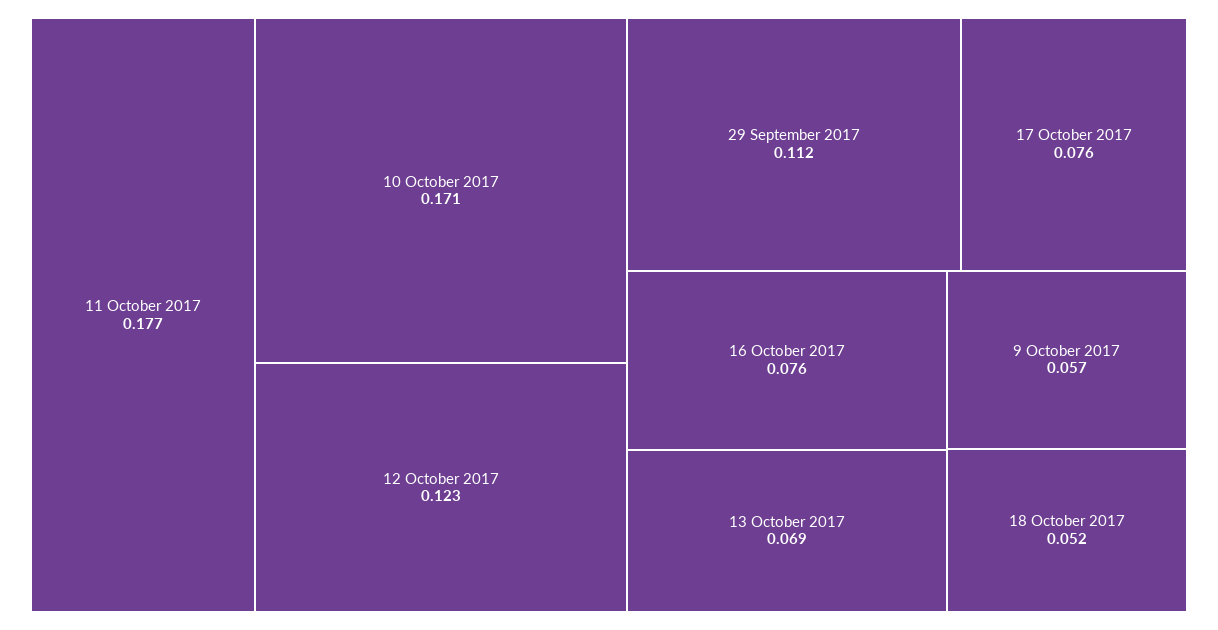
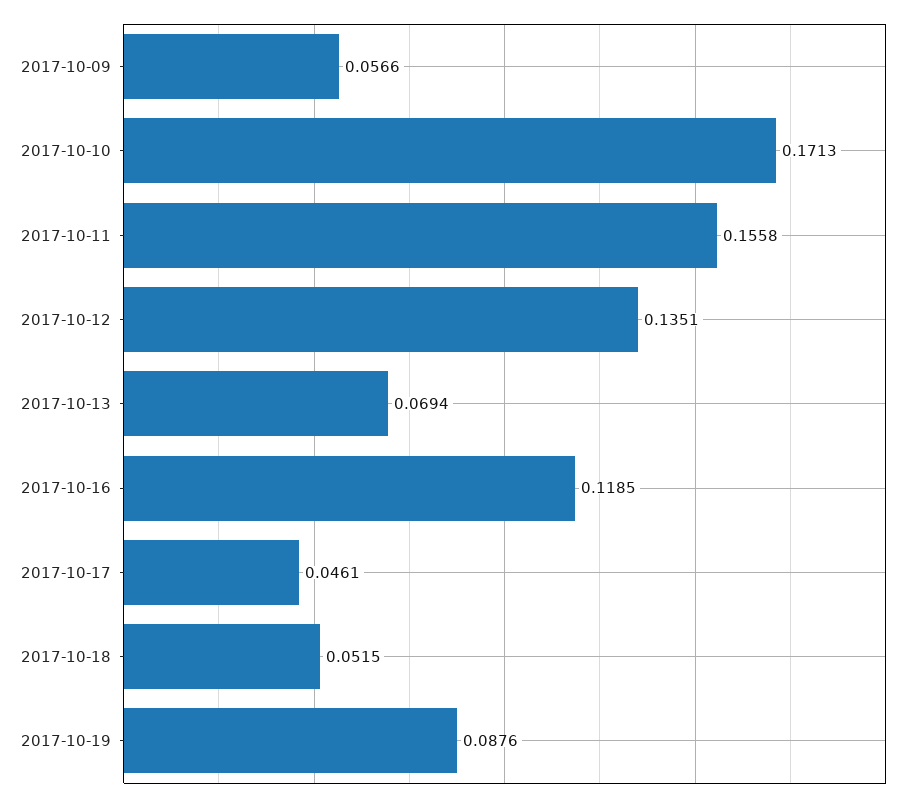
11 October 2017: 0.177 -> 0.1558
12 October 2017: 0.123 -> 0.1351
29 September 2017: 0.112 -> none
17 October 2017: 0.076 -> 0.0461
16 October 2017: 0.076 -> 0.1185
2017-10-19: none -> 0.0876

